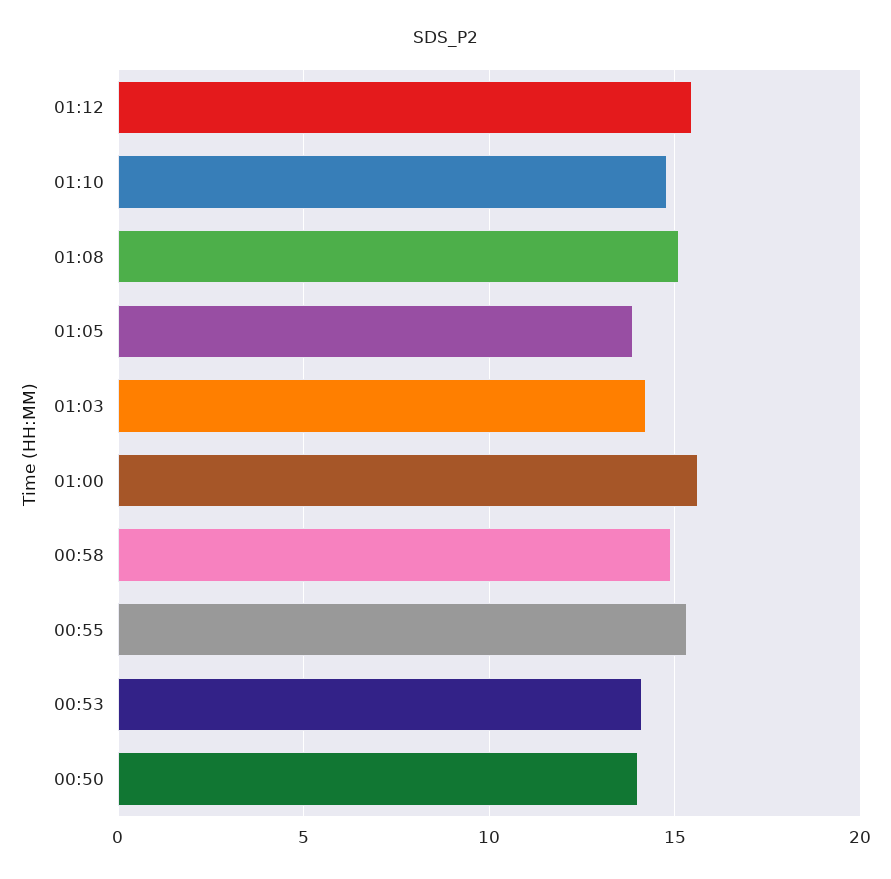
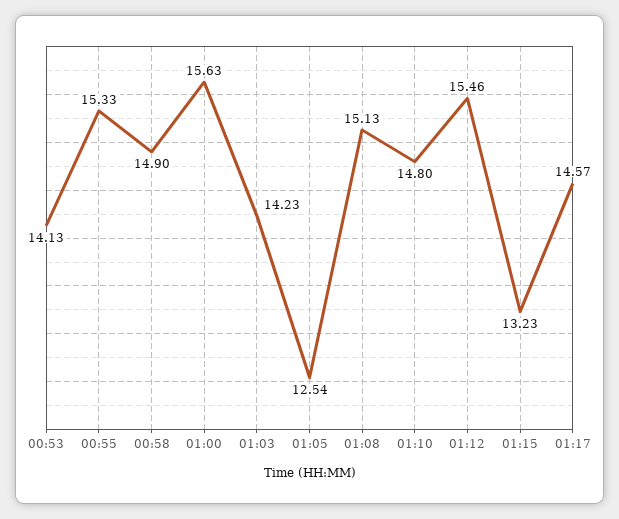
01:05: 14 -> 12.54
00:50: 14 -> none
01:15: none -> 13.23
01:17: none -> 14.57

